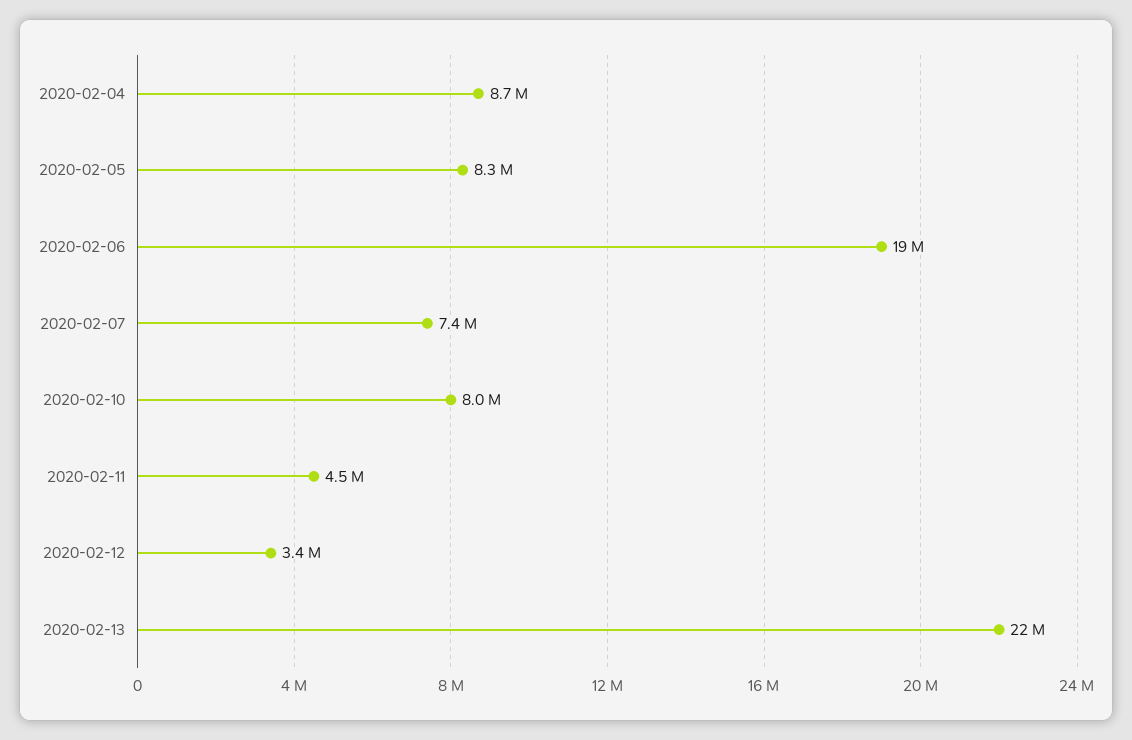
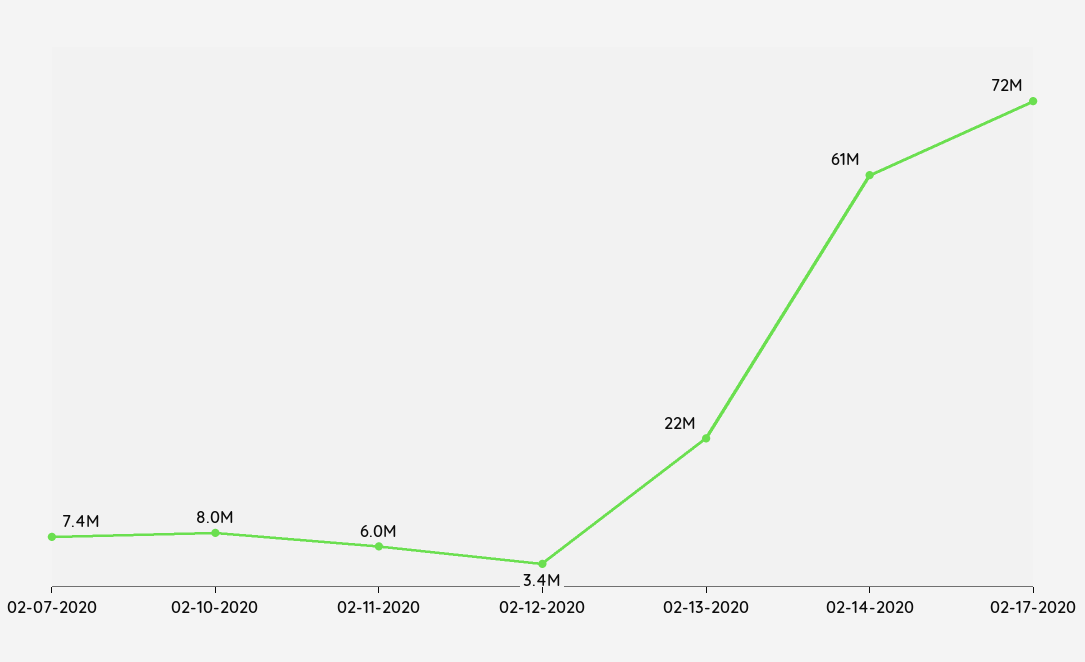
2020-02-04: 8700000 -> none
2020-02-05: 8300000 -> none
2020-02-06: 19000000 -> none
2020-02-11: 4500000 -> 6000000
02-14-2020: none -> 61000000
02-17-2020: none -> 72000000

